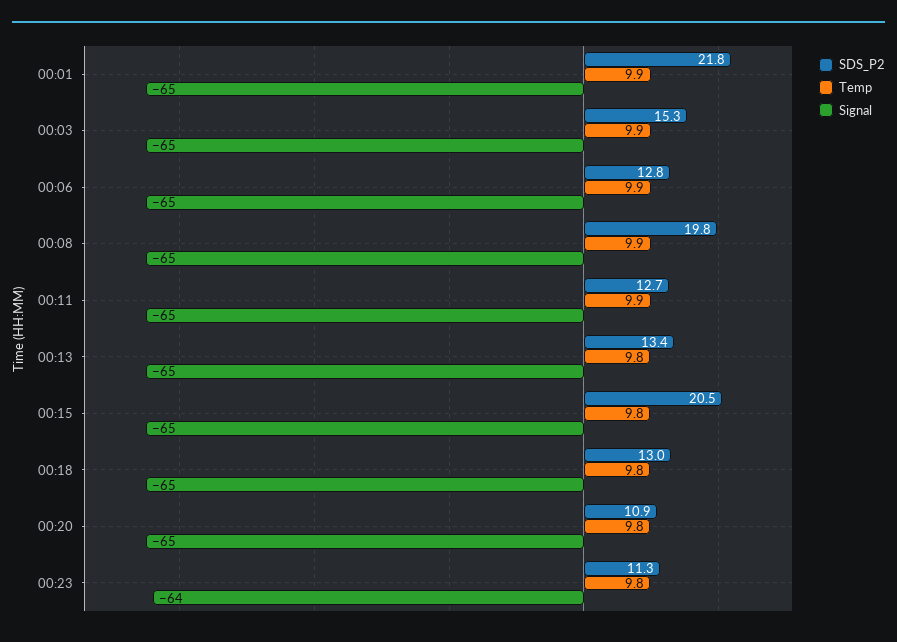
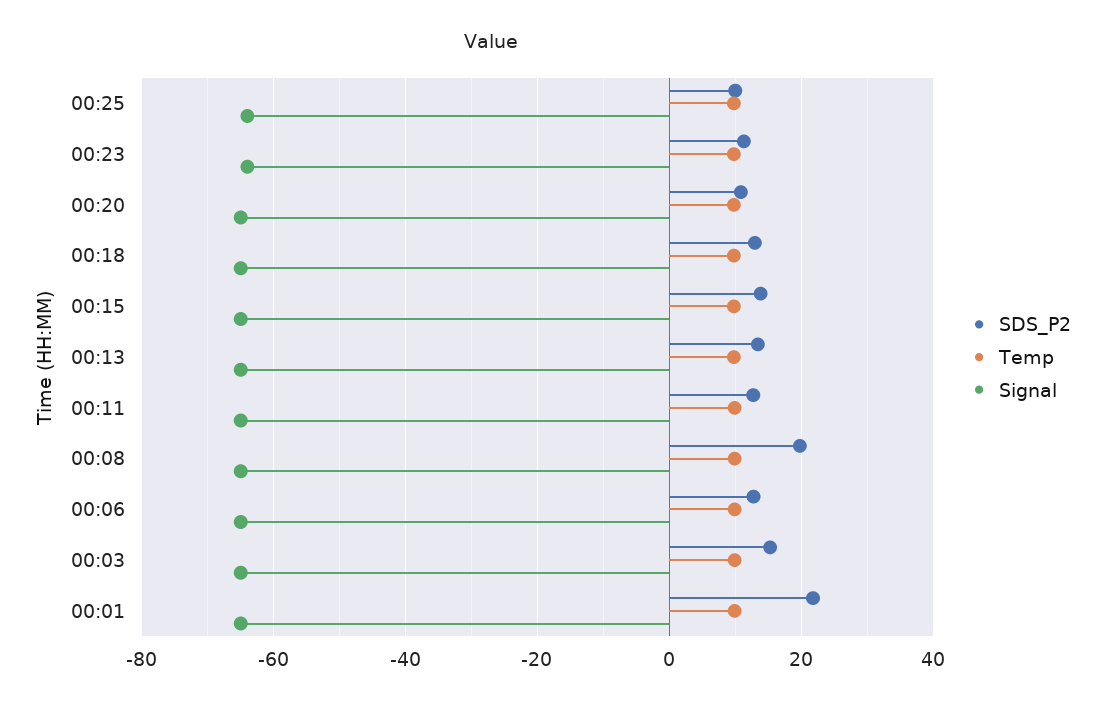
SDS_P2, 00:15: 20.5 -> 14
SDS_P2, 00:25: none -> 10
Temp, 00:25: none -> 10
Signal, 00:25: none -> -64

